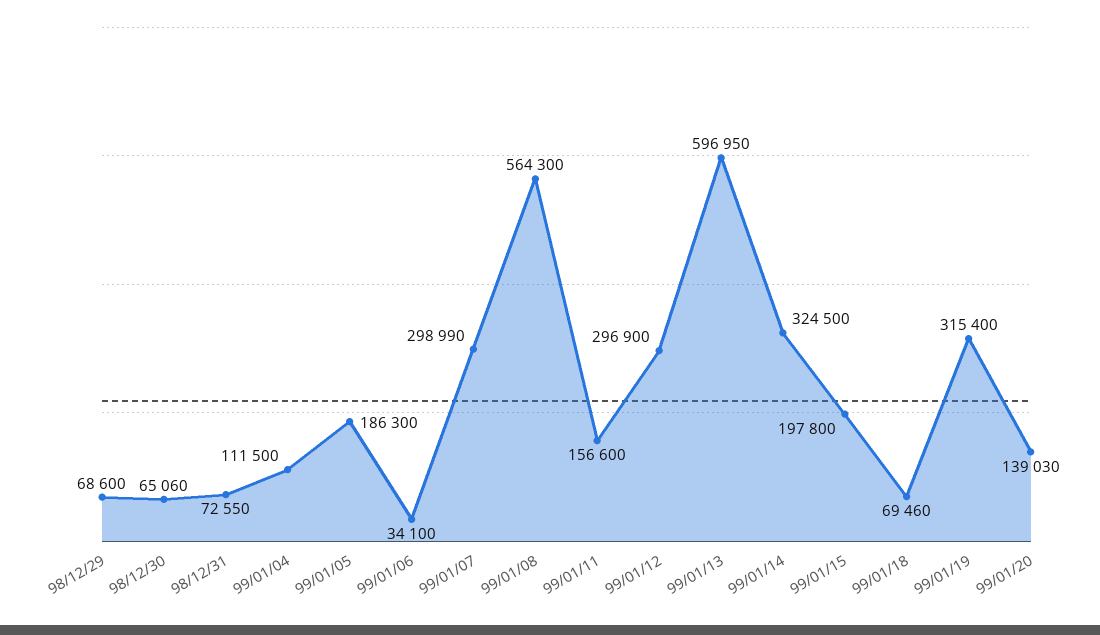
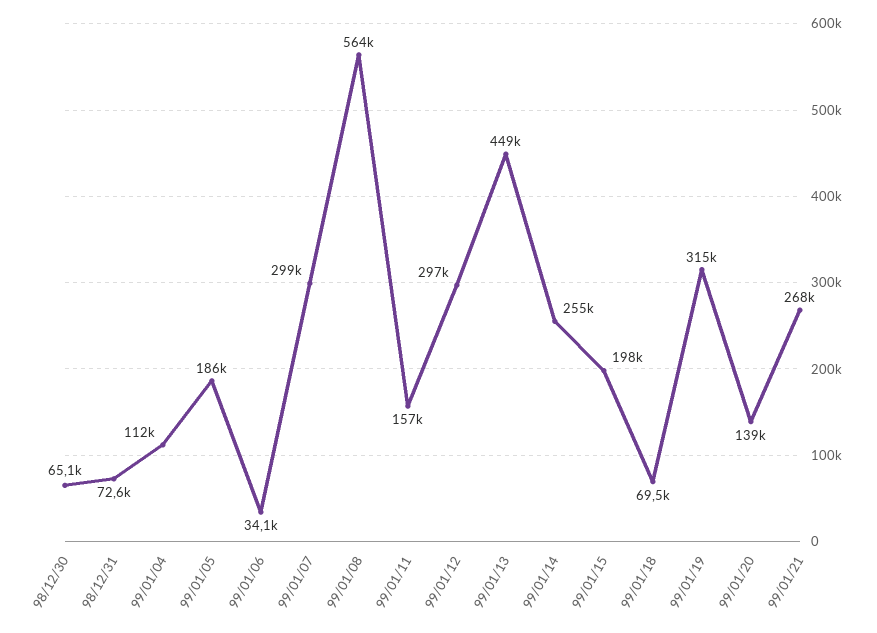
98/12/29: 68600 -> none
99/01/13: 596950 -> 449000
99/01/14: 324500 -> 255000
99/01/21: none -> 268000

